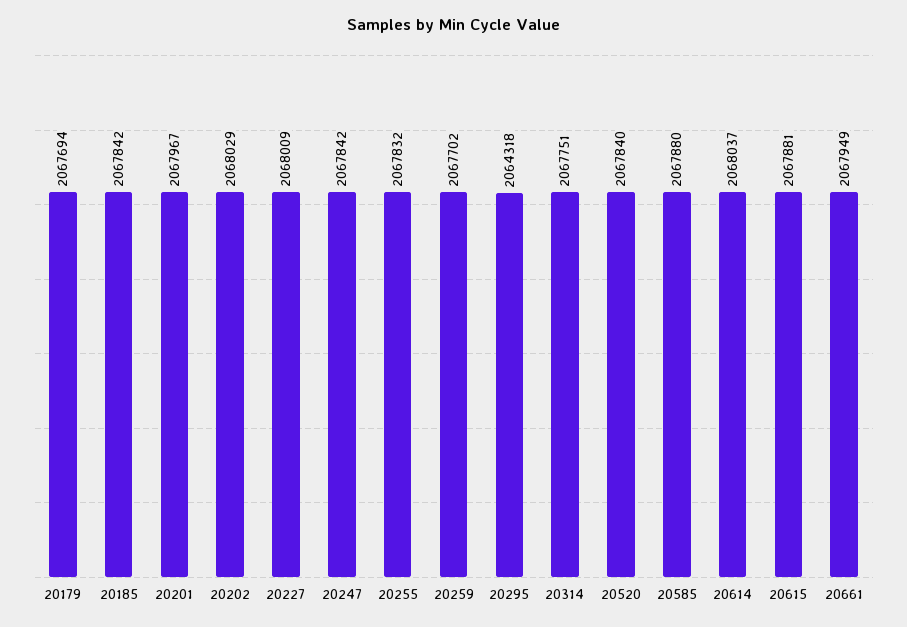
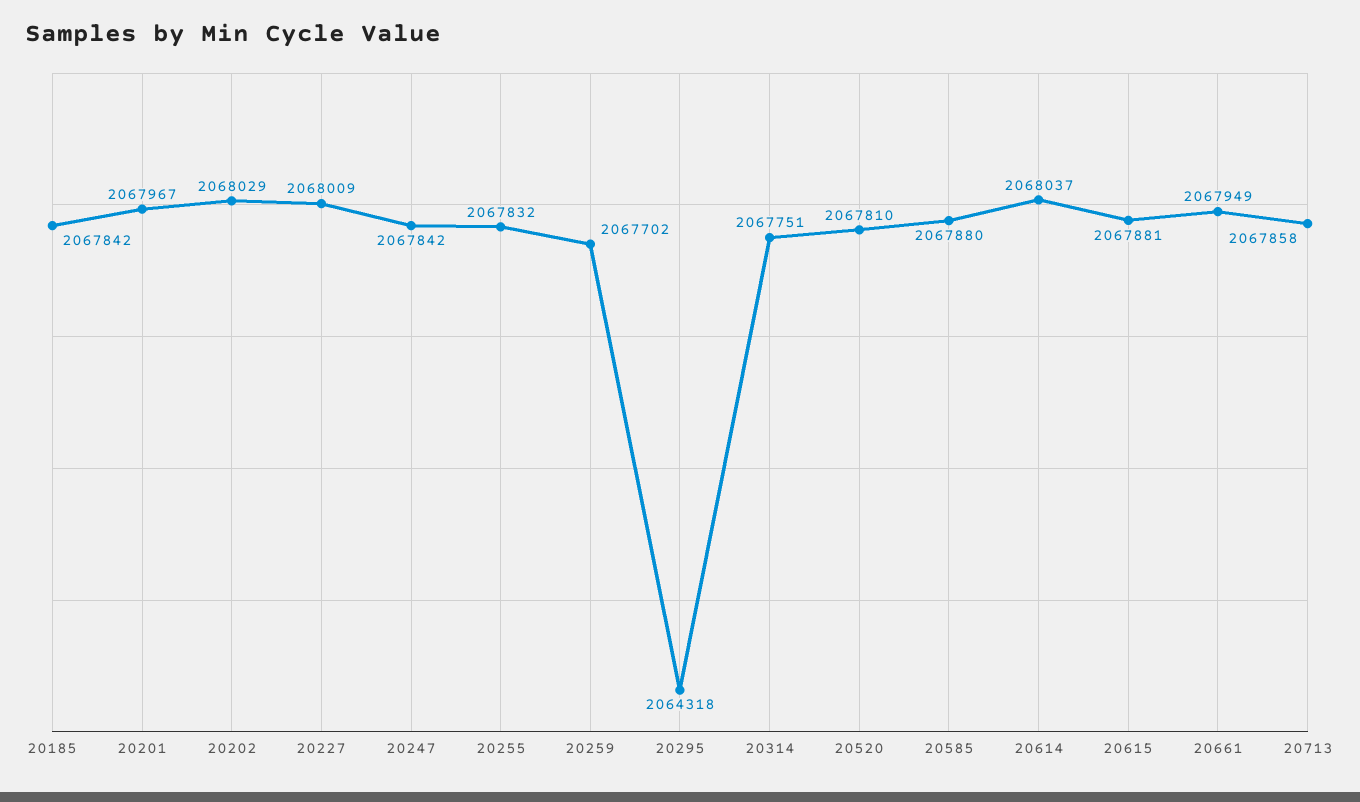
20179: 2067694 -> none
20520: 2067840 -> 2067810
20713: none -> 2067858

